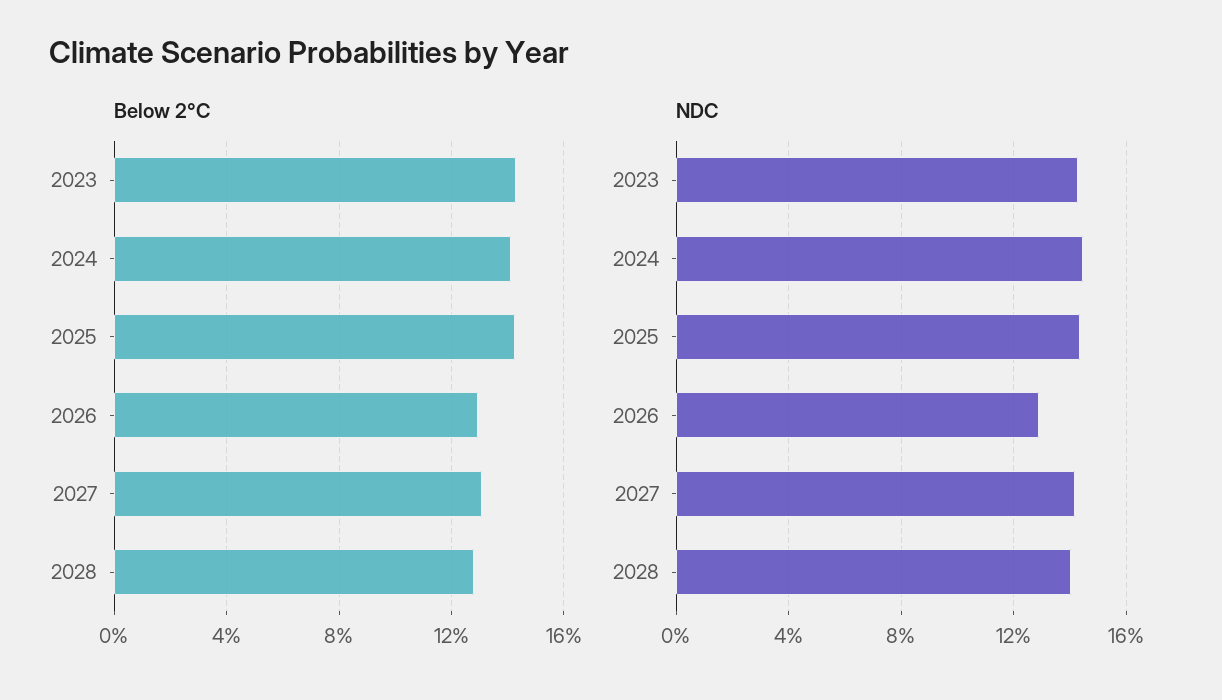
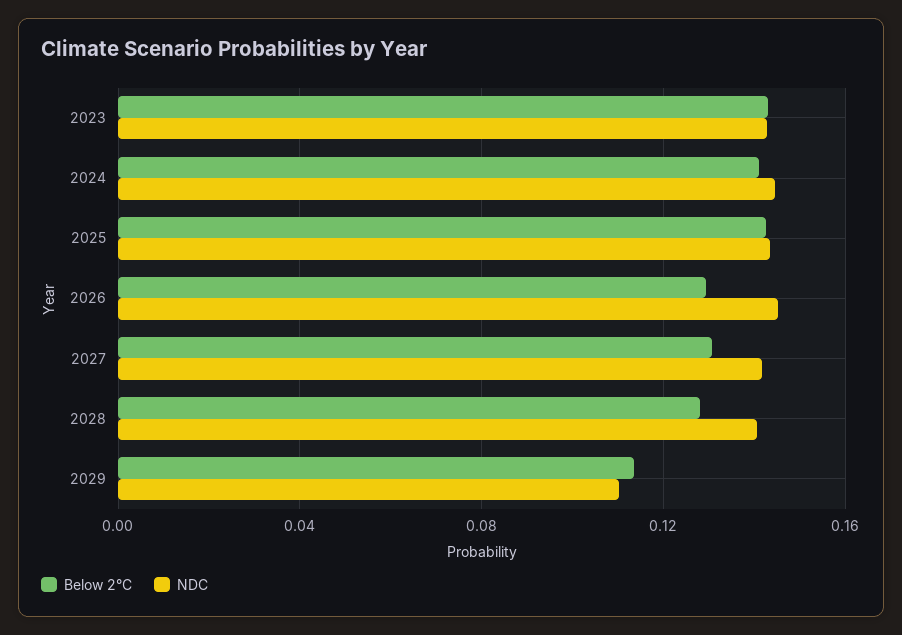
NDC, 2026: 0.13 -> 0.145
Below 2°C, 2029: none -> 0.115
NDC, 2029: none -> 0.11

